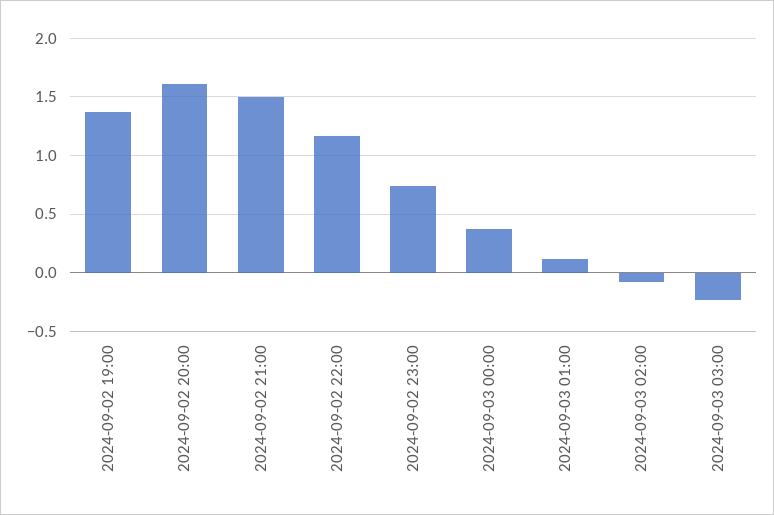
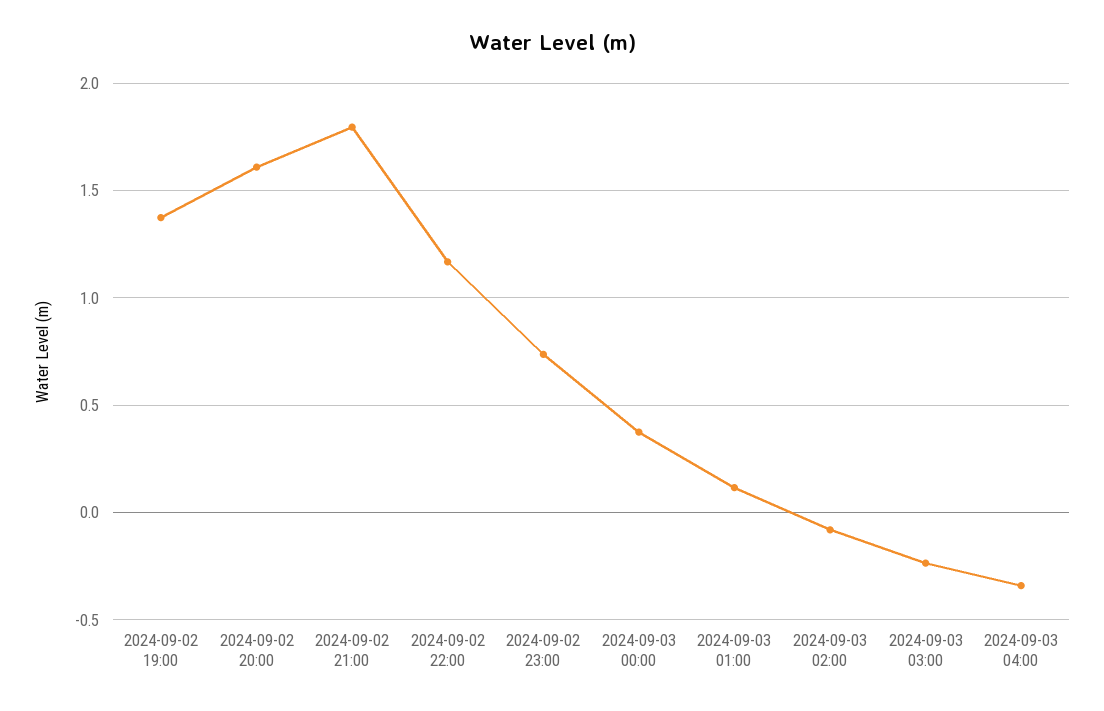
2024-09-02 21:00: 1.5 -> 1.8
2024-09-03 04:00: none -> -0.35

